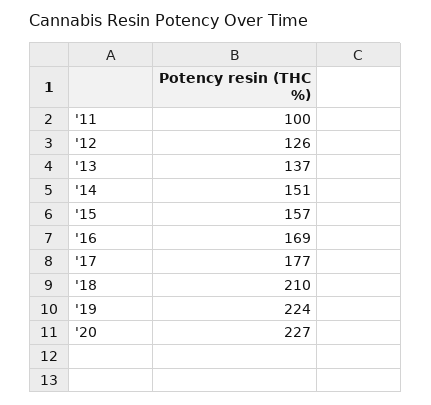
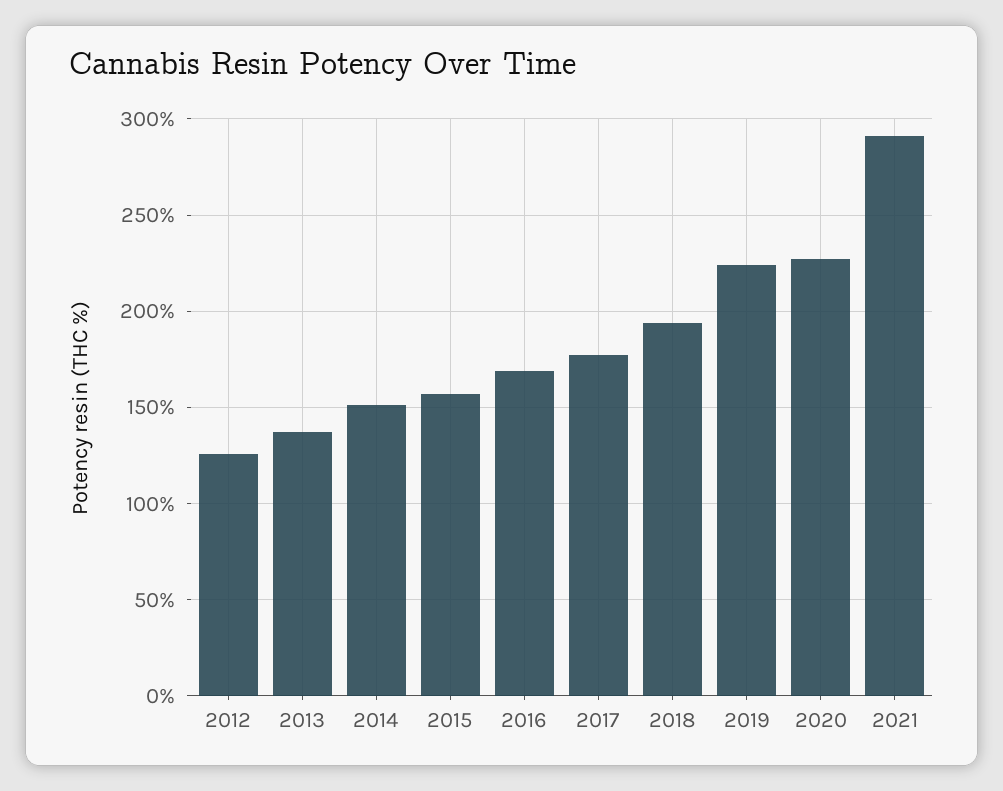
'11: 100 -> none
'18: 210 -> 195
2021: none -> 290

